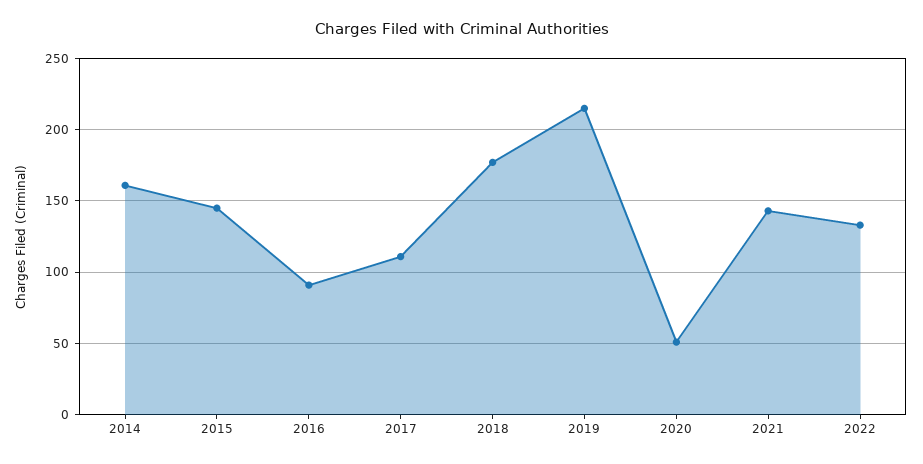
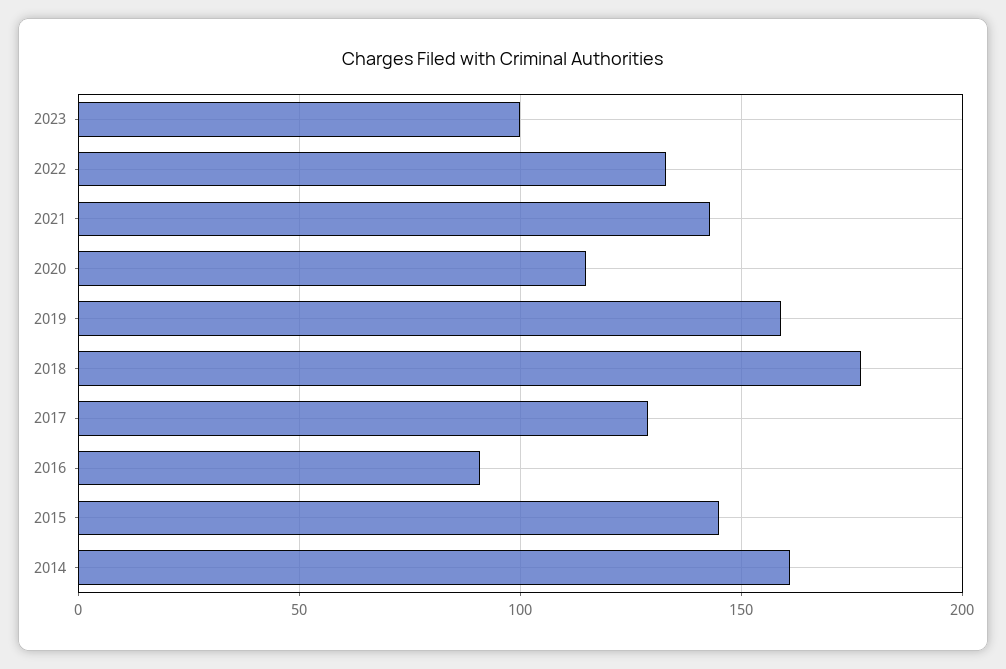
2017: 110 -> 130
2019: 215 -> 160
2020: 50 -> 115
2023: none -> 100

